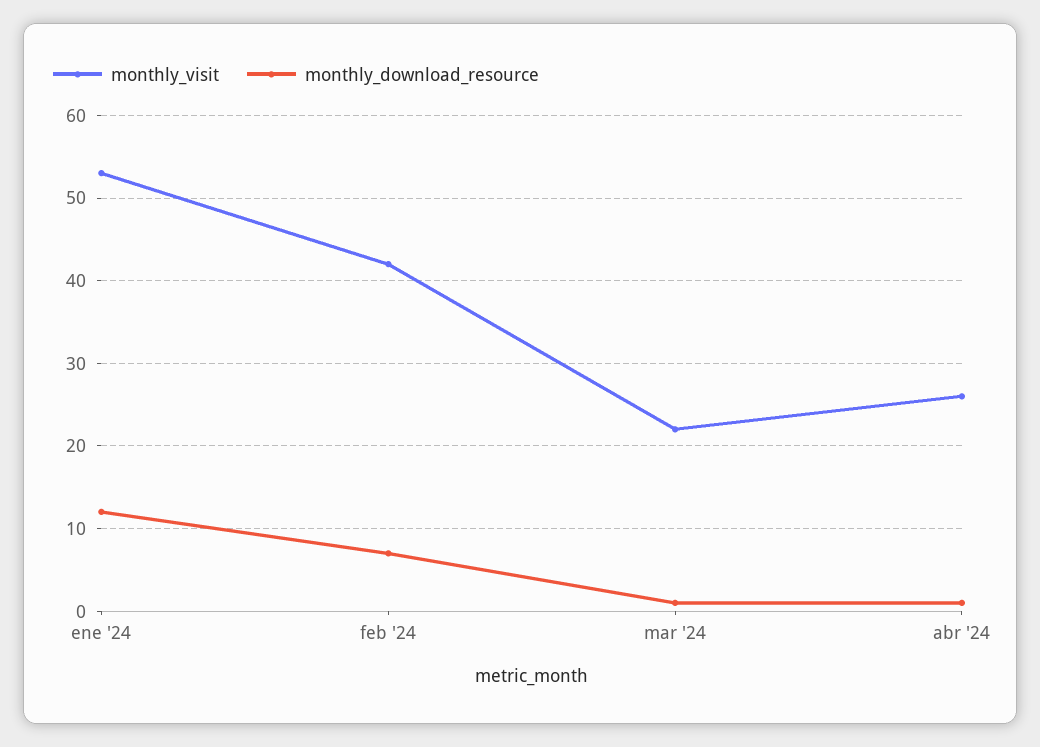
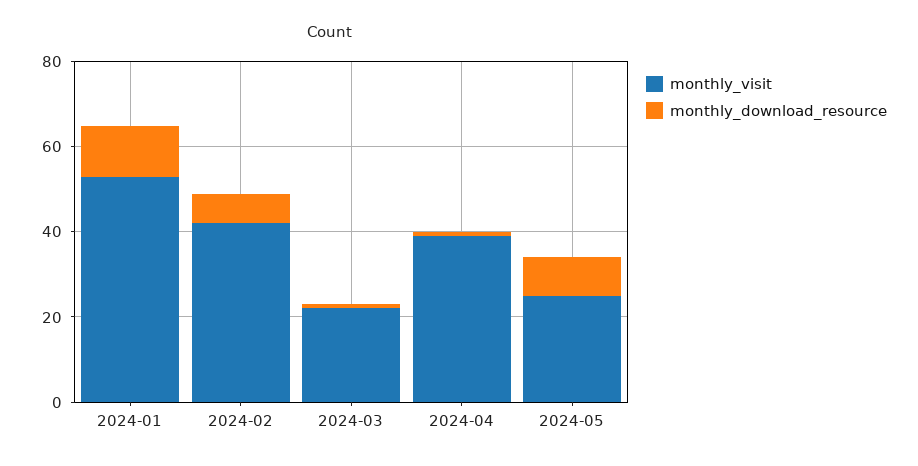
monthly_visit, abr '24: 26 -> 40
monthly_visit, 2024-05: none -> 25
monthly_download_resource, 2024-05: none -> 10

